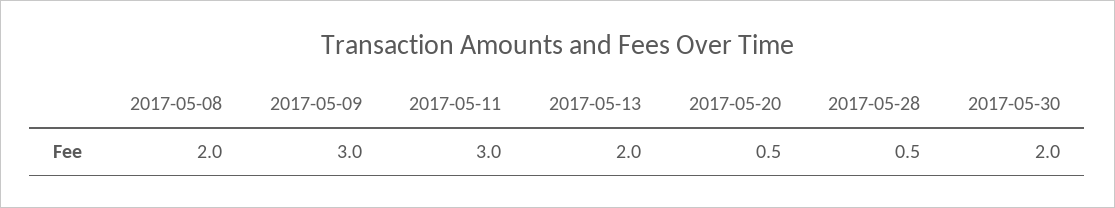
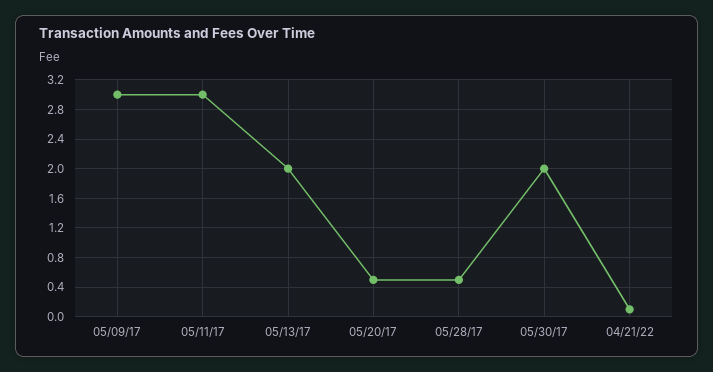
2017-05-08: 2 -> none
04/21/22: none -> 0.1

